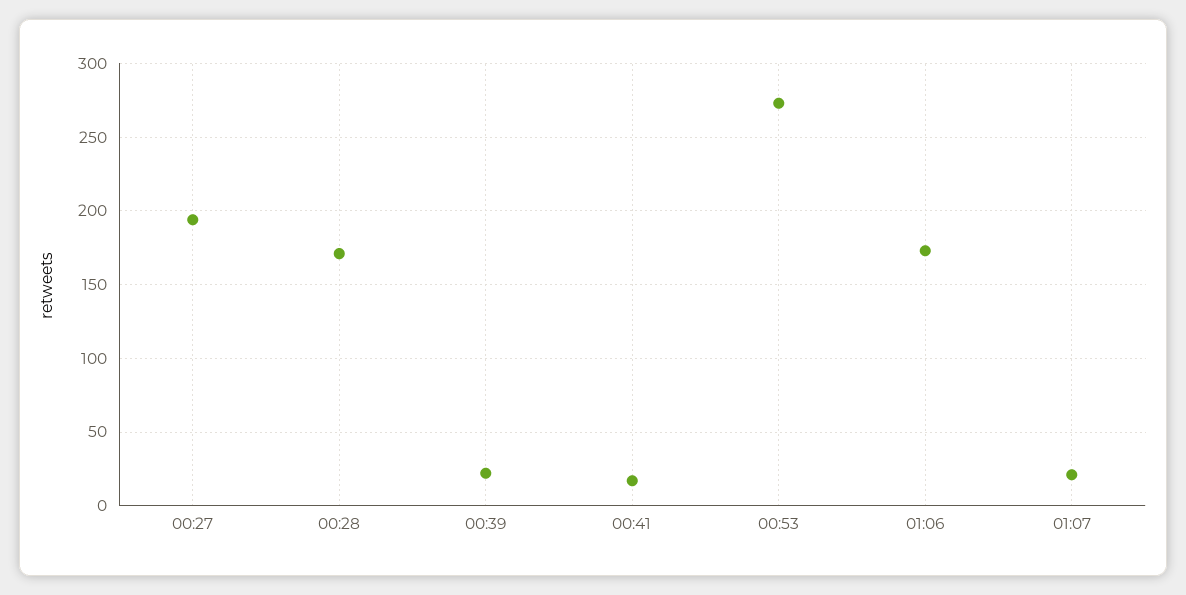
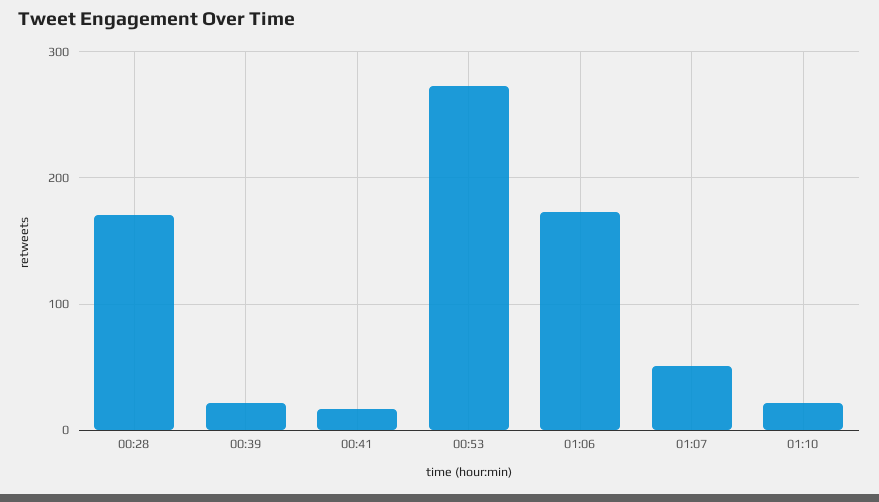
00:27: 195 -> none
01:07: 20 -> 50
01:10: none -> 20

